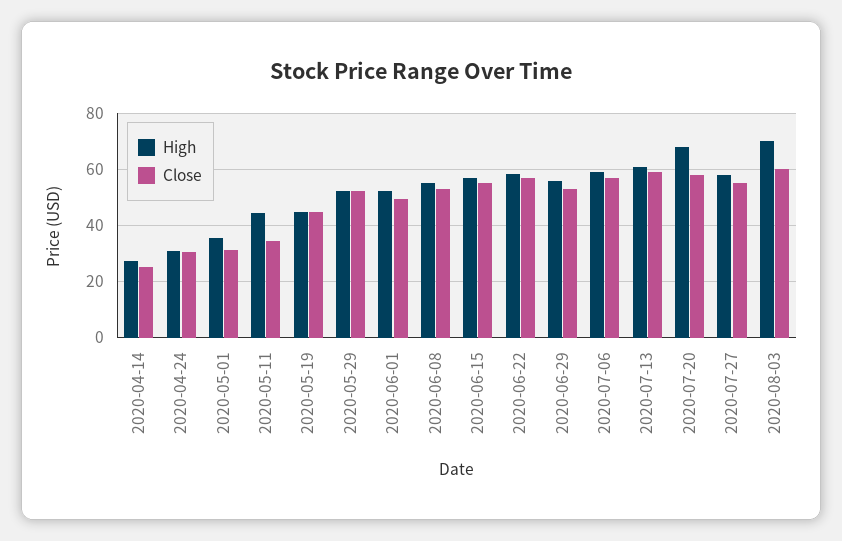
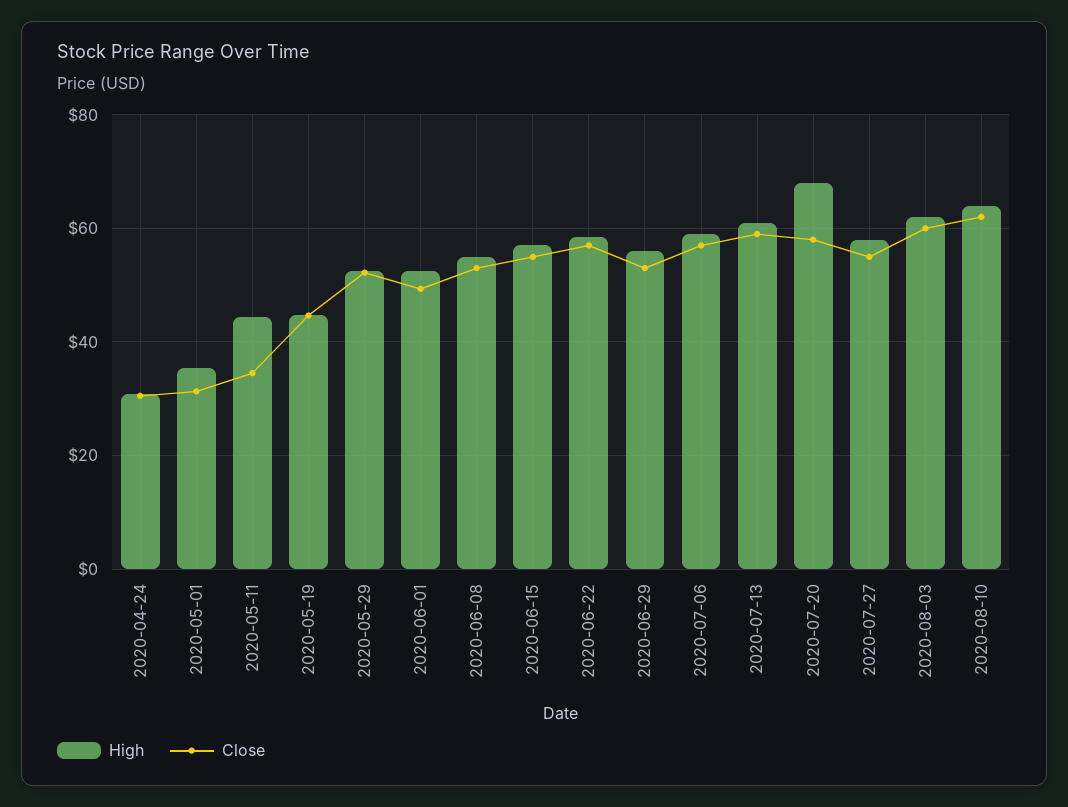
High, 2020-04-14: 27.5 -> none
Close, 2020-04-14: 25 -> none
High, 2020-08-03: 70 -> 62
High, 2020-08-10: none -> 64
Close, 2020-08-10: none -> 62

